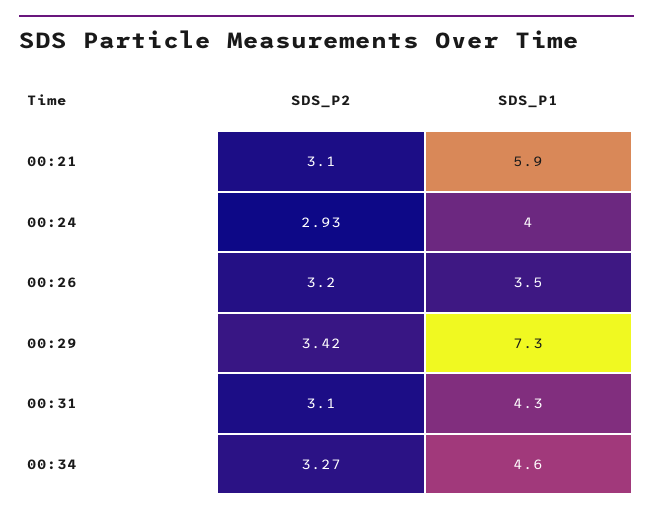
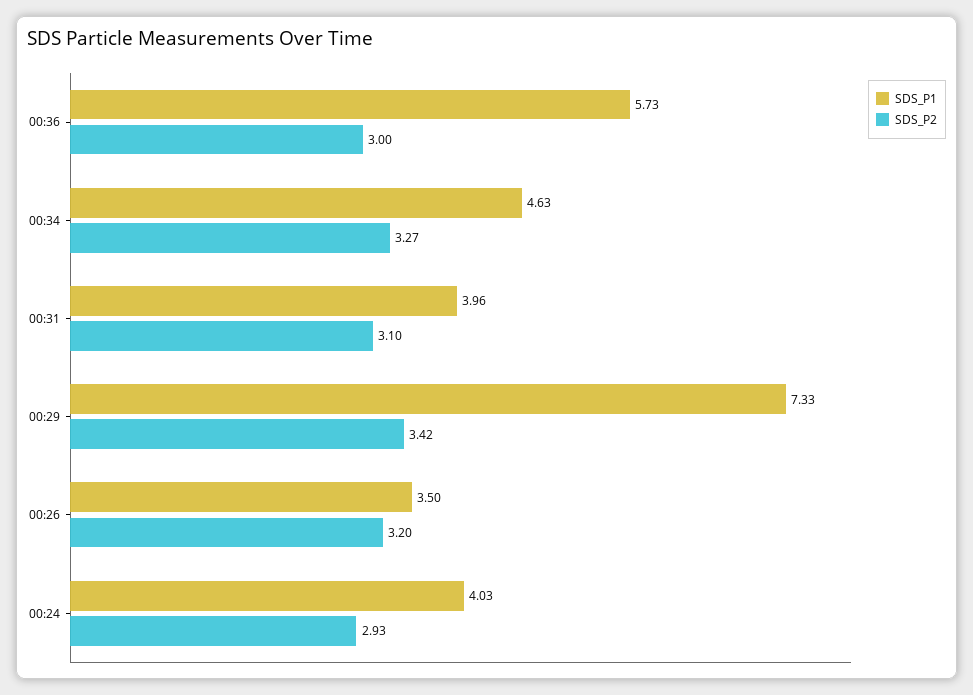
SDS_P2, 00:21: 3.1 -> none
SDS_P1, 00:21: 5.9 -> none
SDS_P1, 00:31: 4.3 -> 3.96
SDS_P1, 00:36: none -> 5.73
SDS_P2, 00:36: none -> 3

